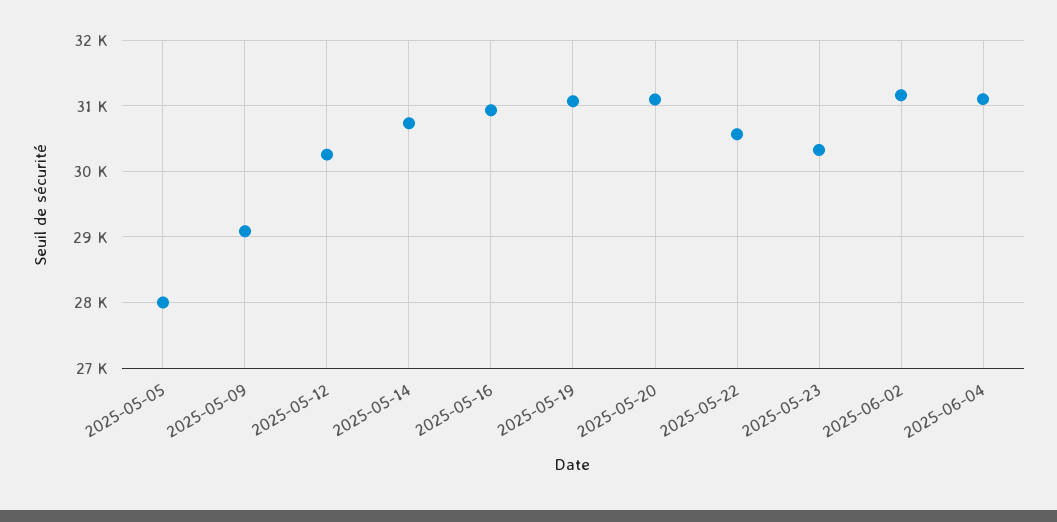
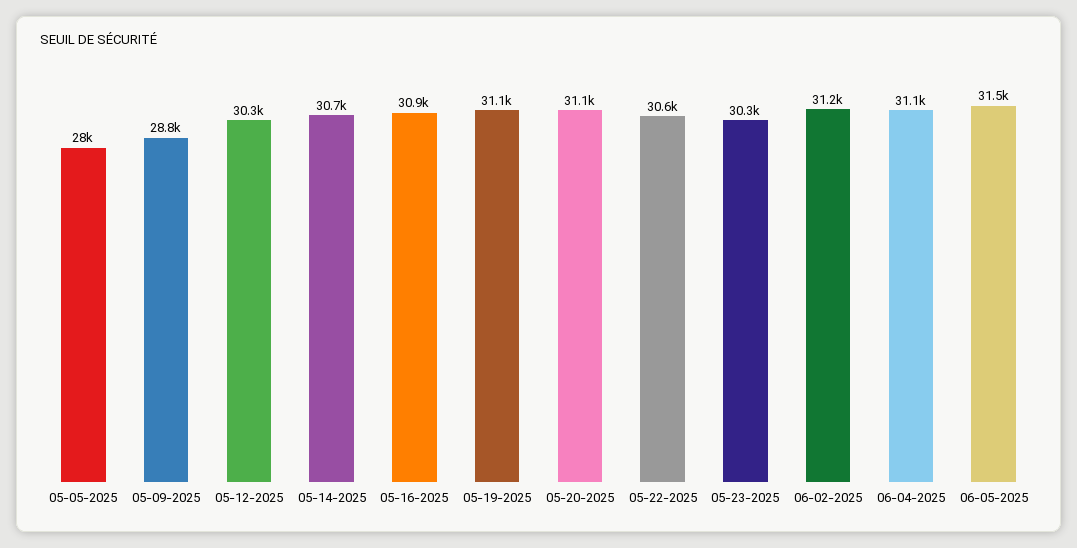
2025-05-09: 29100 -> 28800
06-05-2025: none -> 31500

